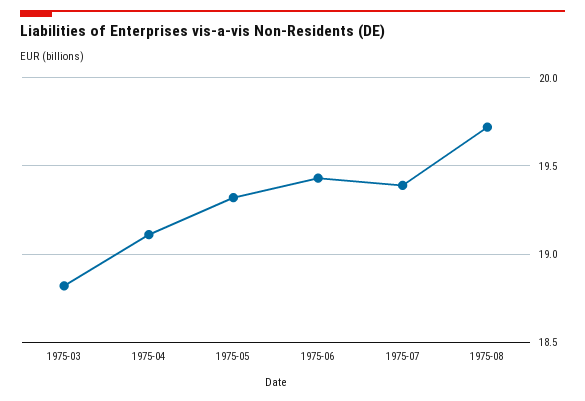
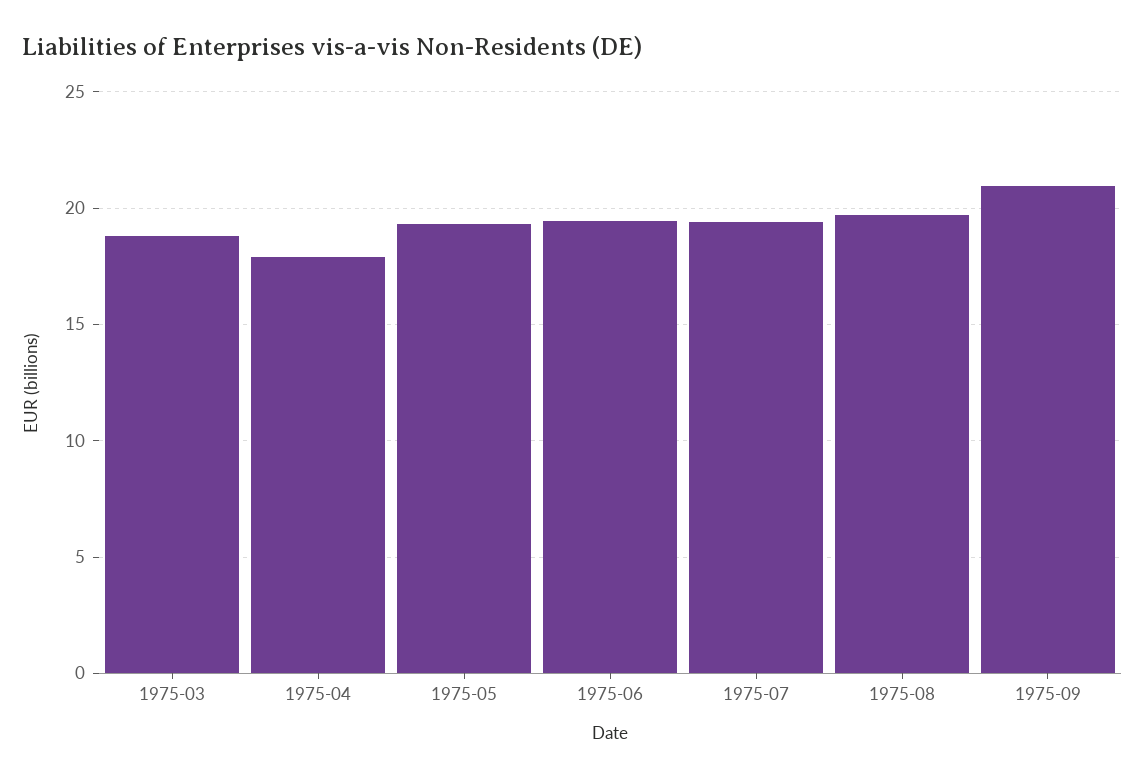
1975-04: 19.1 -> 18
1975-09: none -> 21

